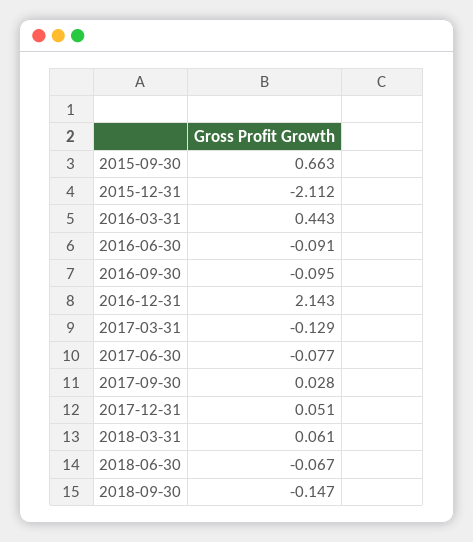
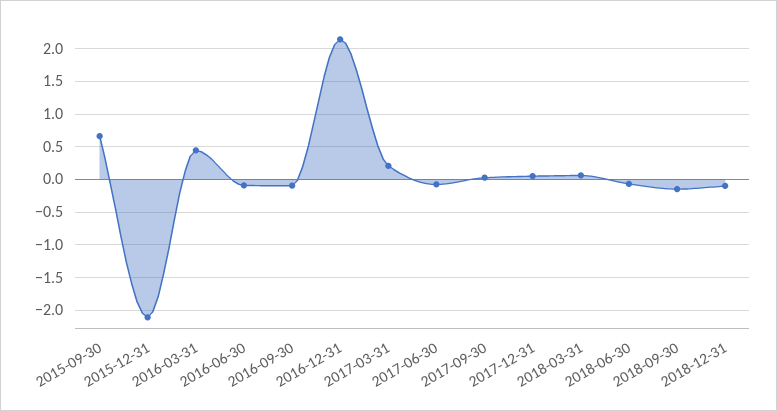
2017-03-31: -0.129 -> 0.2
2018-12-31: none -> -0.1

